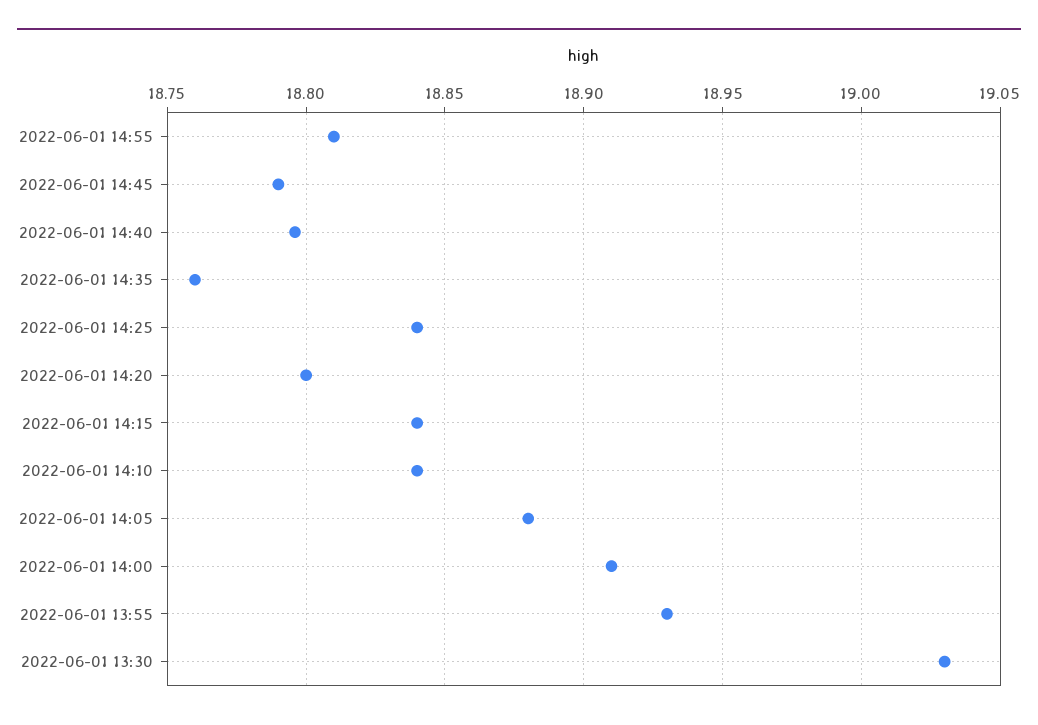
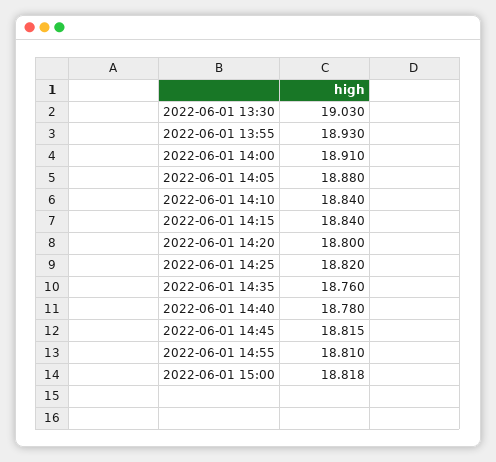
2022-06-01 14:45: 18.79 -> 18.815
2022-06-01 14:40: 18.795 -> 18.78
2022-06-01 14:25: 18.84 -> 18.82
2022-06-01 15:00: none -> 18.818

